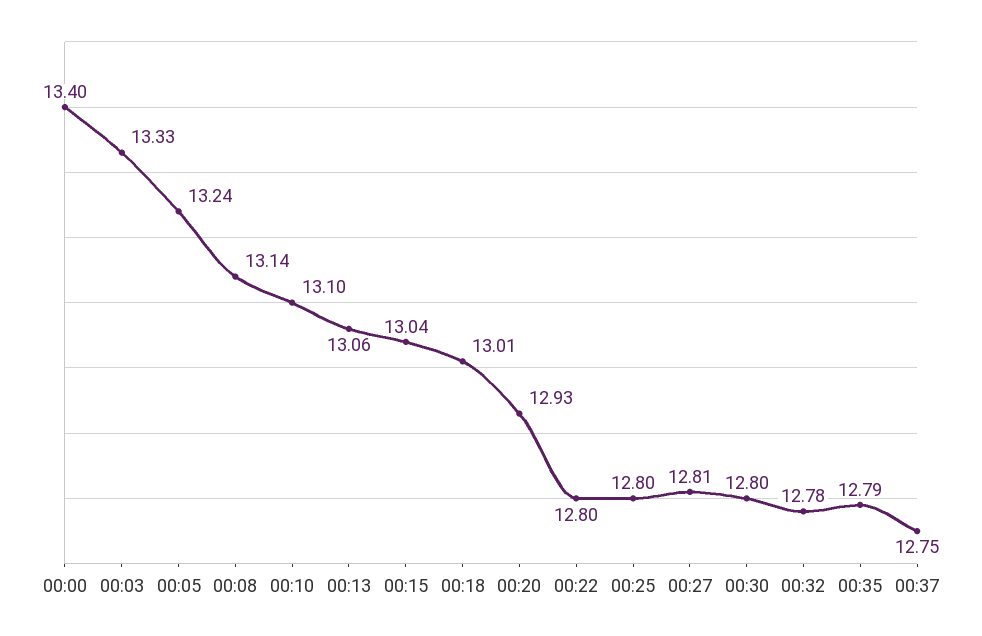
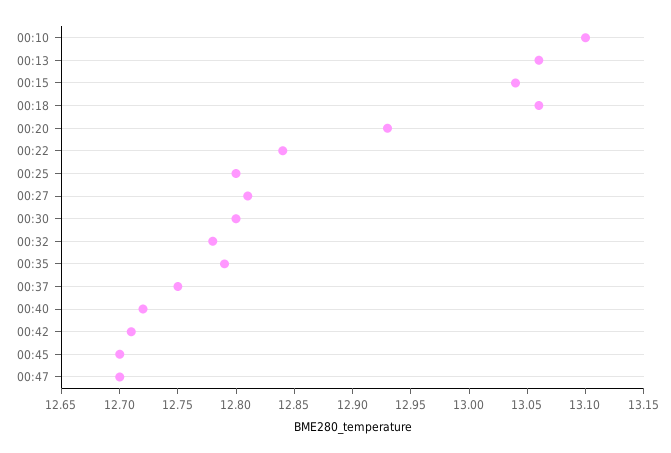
00:00: 13.4 -> none
00:03: 13.33 -> none
00:05: 13.24 -> none
00:08: 13.14 -> none
00:18: 13.01 -> 13.06
00:22: 12.8 -> 12.84
00:40: none -> 12.72
00:42: none -> 12.71
00:45: none -> 12.7
00:47: none -> 12.7

